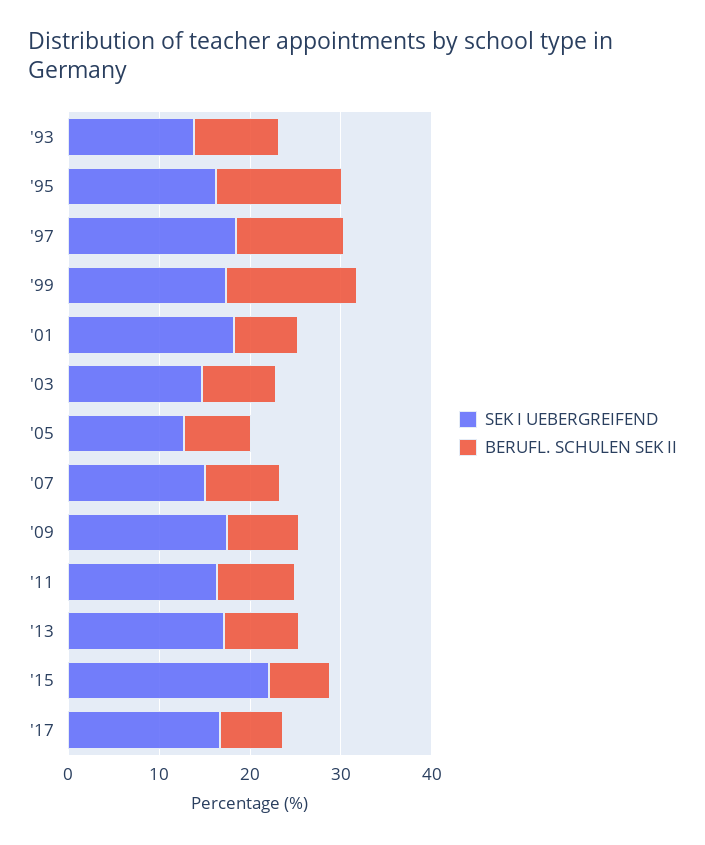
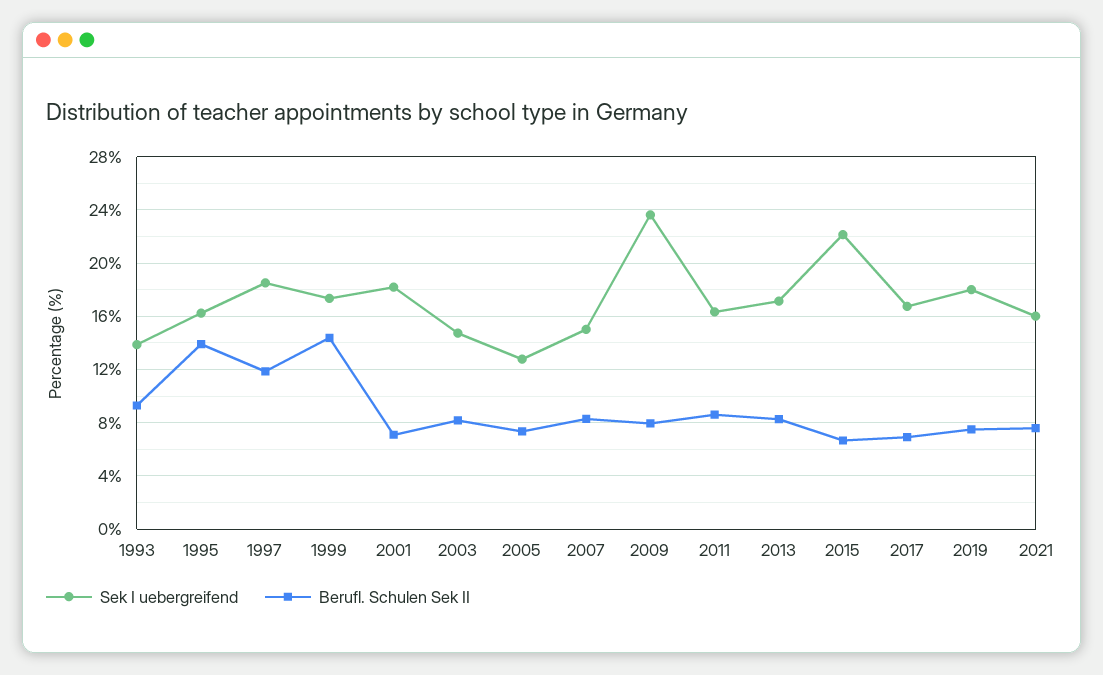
SEK I UEBERGREIFEND, '09: 18 -> 23.5
SEK I UEBERGREIFEND, 2019: none -> 18
BERUFL. SCHULEN SEK II, 2019: none -> 7.5
SEK I UEBERGREIFEND, 2021: none -> 16
BERUFL. SCHULEN SEK II, 2021: none -> 7.5

